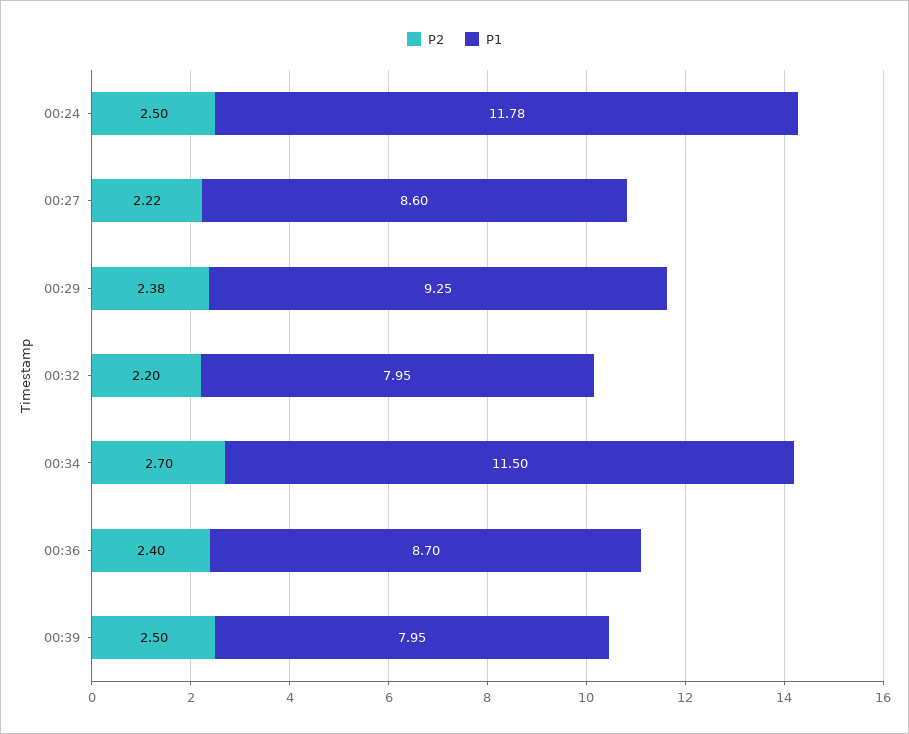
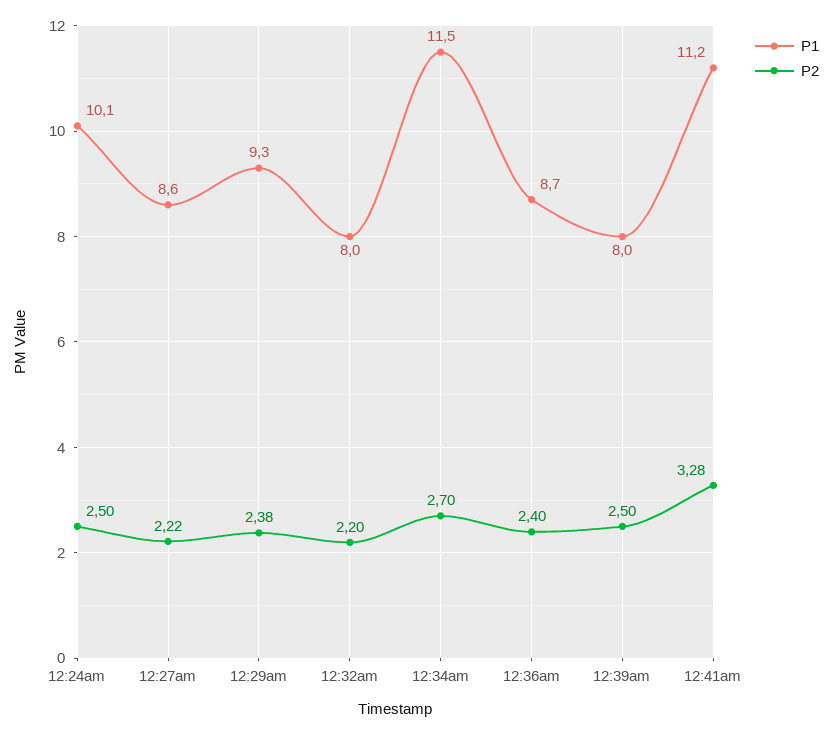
P1, 00:24: 11.78 -> 10.1
P1, 12:41am: none -> 11.2
P2, 12:41am: none -> 3.28

